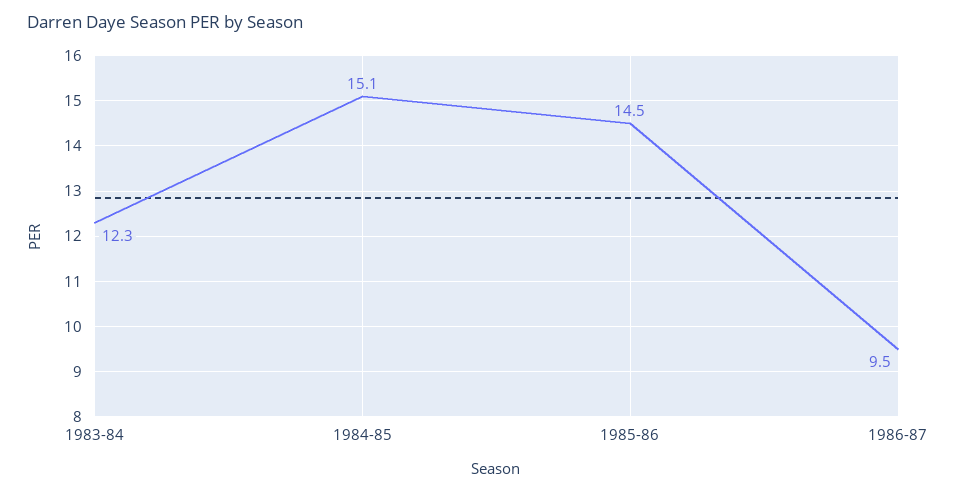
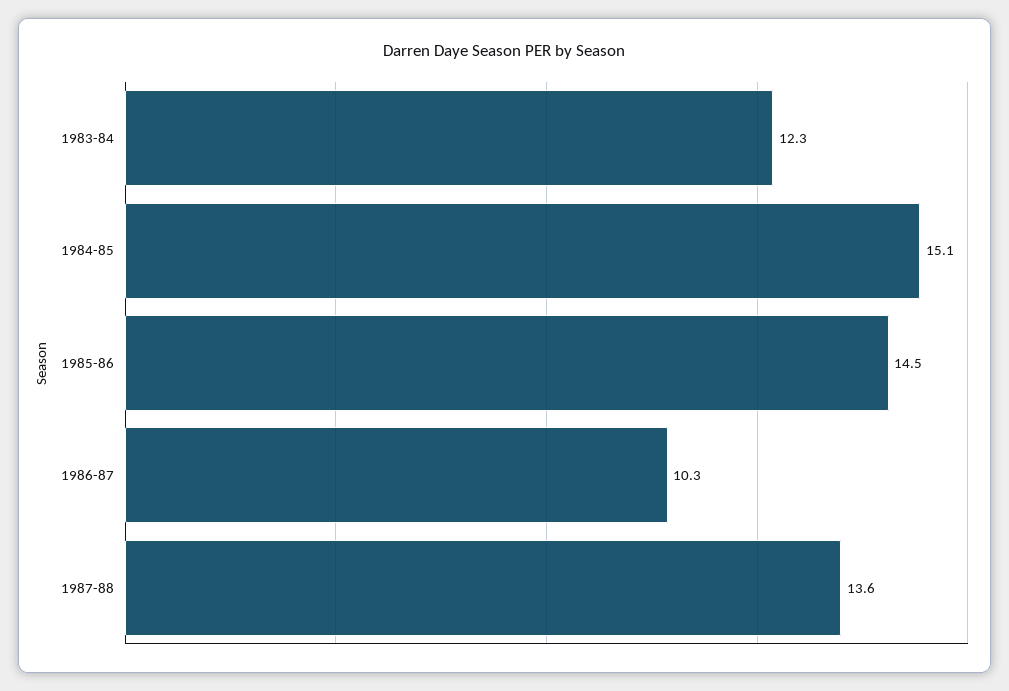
1986-87: 9.5 -> 10.3
1987-88: none -> 13.6

